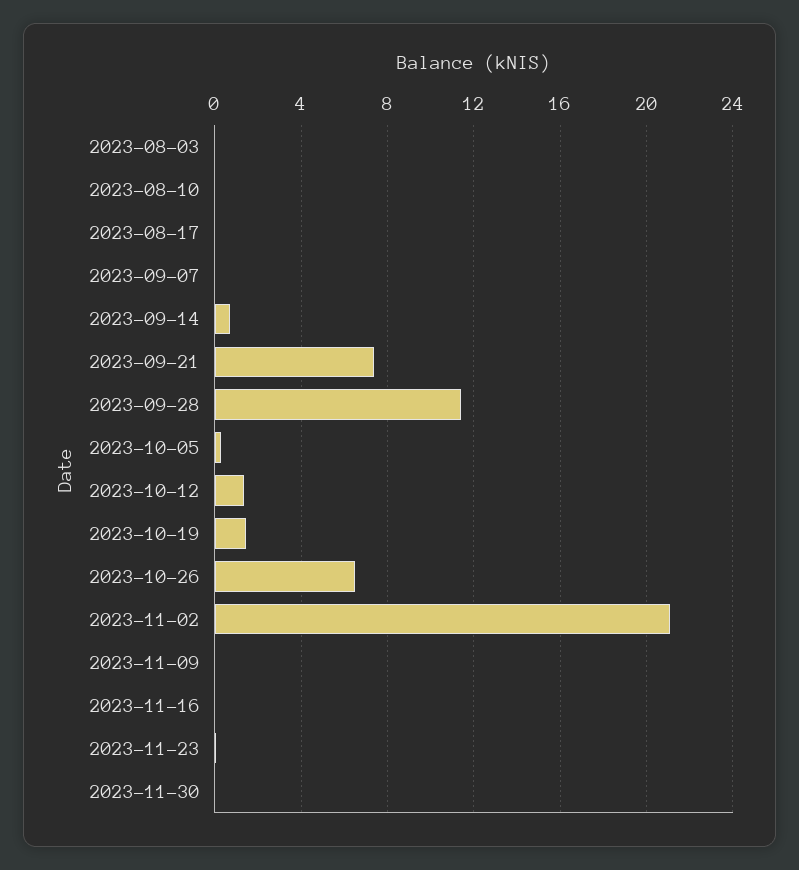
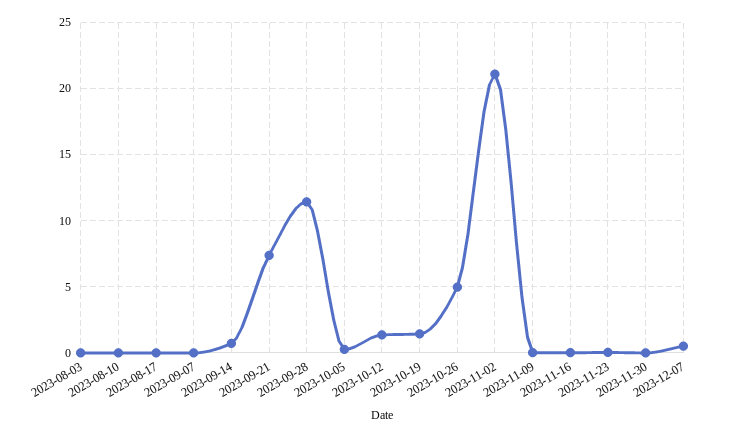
2023-10-26: 6.5 -> 5
2023-12-07: none -> 0.5

